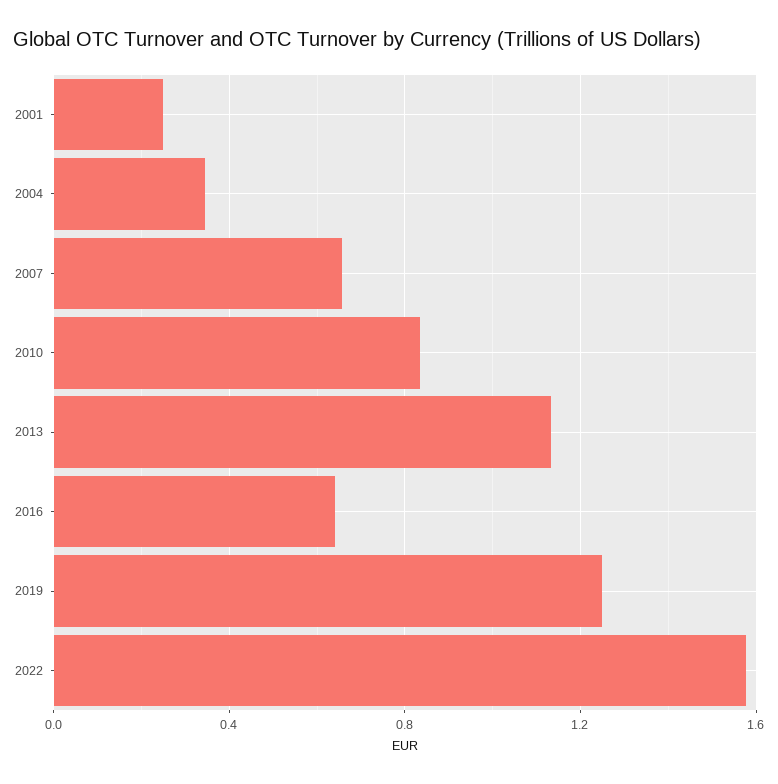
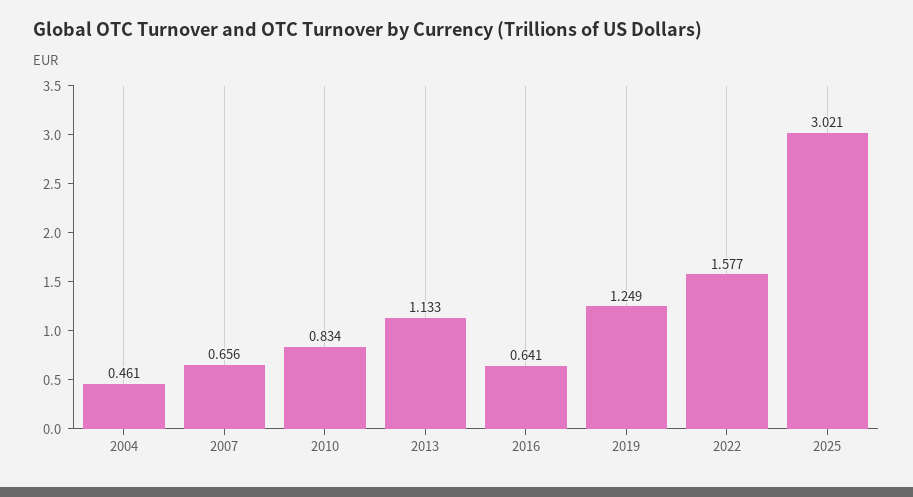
2001: 0.25 -> none
2004: 0.35 -> 0.461
2025: none -> 3.021

